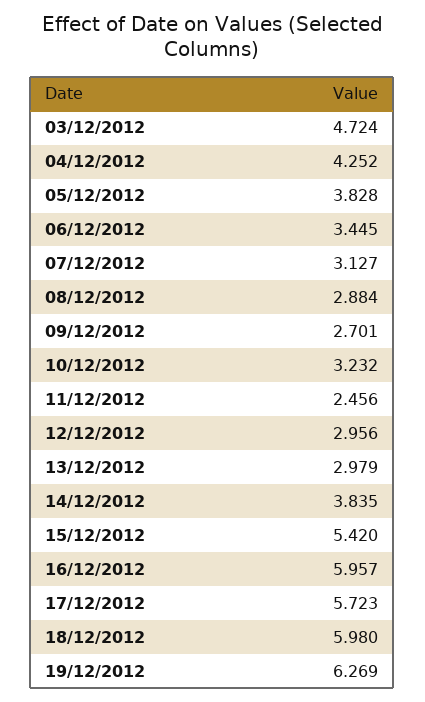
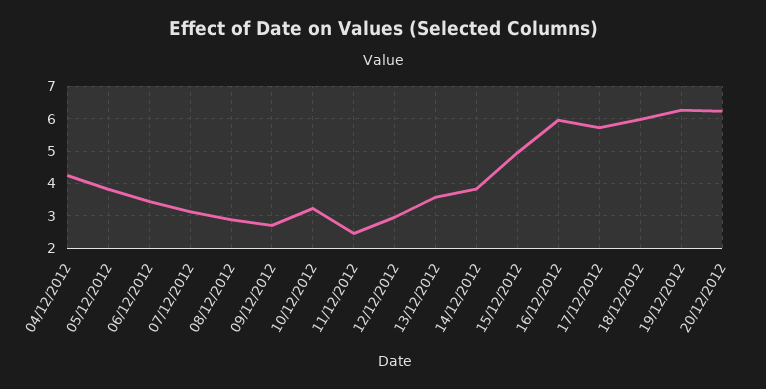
03/12/2012: 4.724 -> none
13/12/2012: 2.979 -> 3.6
15/12/2012: 5.42 -> 5
20/12/2012: none -> 6.2

